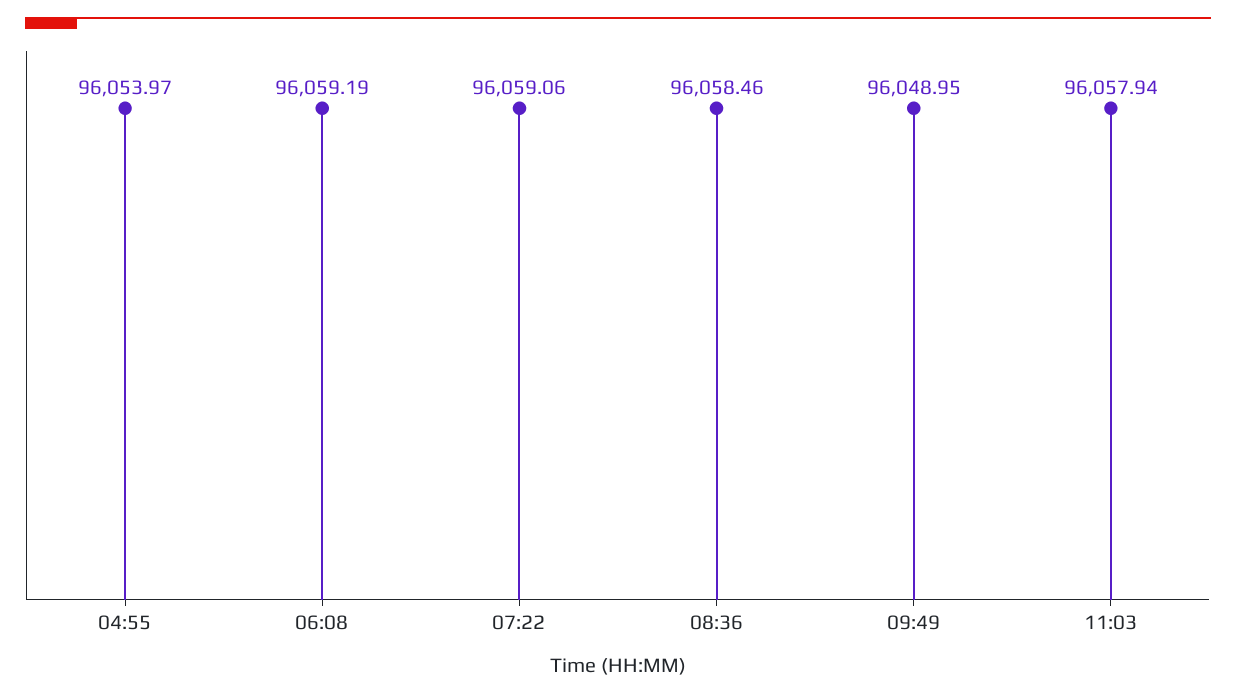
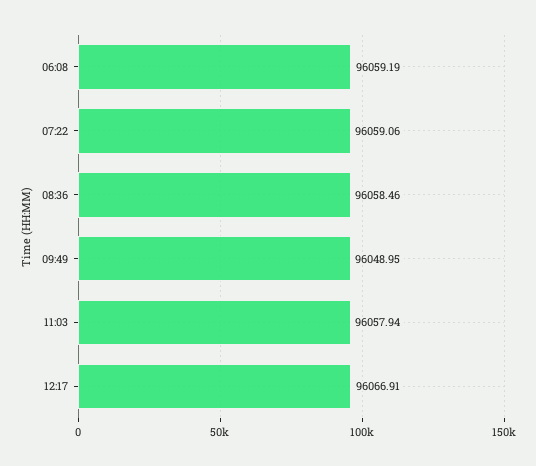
04:55: 96053.97 -> none
12:17: none -> 96066.91

